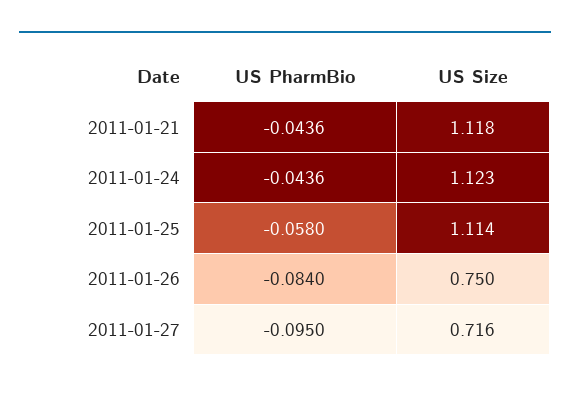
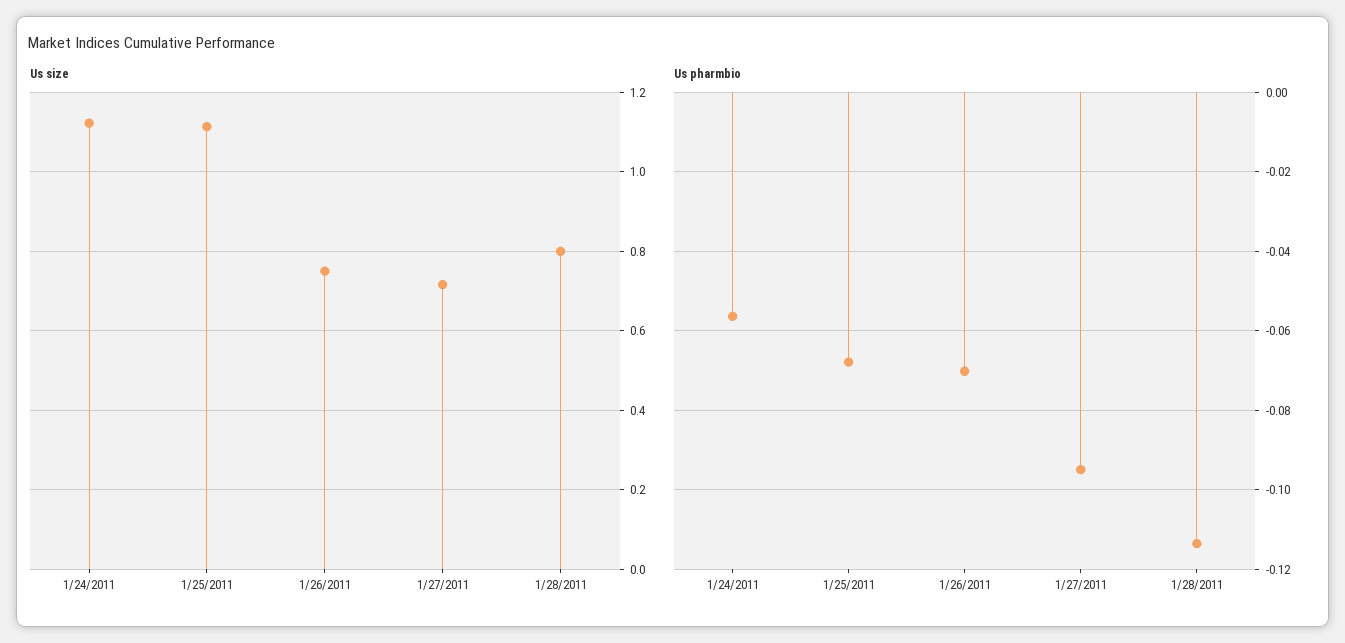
US PharmBio, 2011-01-21: -0.0436 -> none
US Size, 2011-01-21: 1.118 -> none
US PharmBio, 2011-01-24: -0.0436 -> -0.056
US PharmBio, 2011-01-25: -0.058 -> -0.068
US PharmBio, 2011-01-26: -0.084 -> -0.07
US Size, 1/28/2011: none -> 0.8
US PharmBio, 1/28/2011: none -> -0.114

